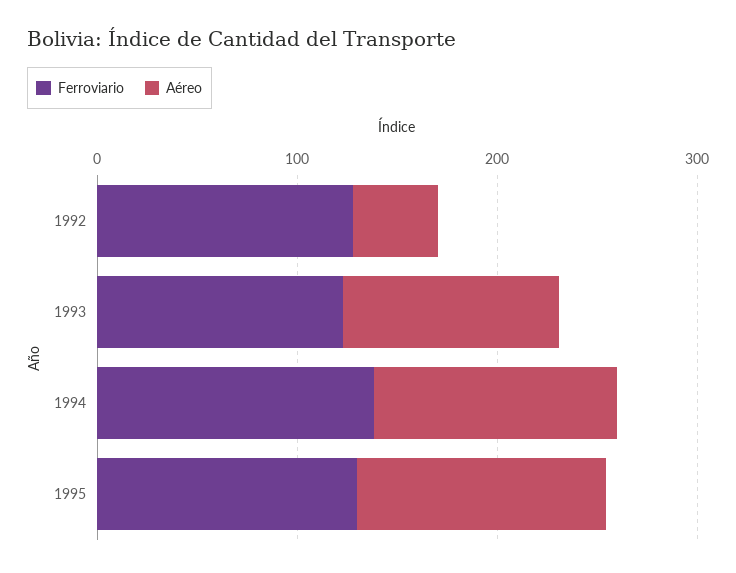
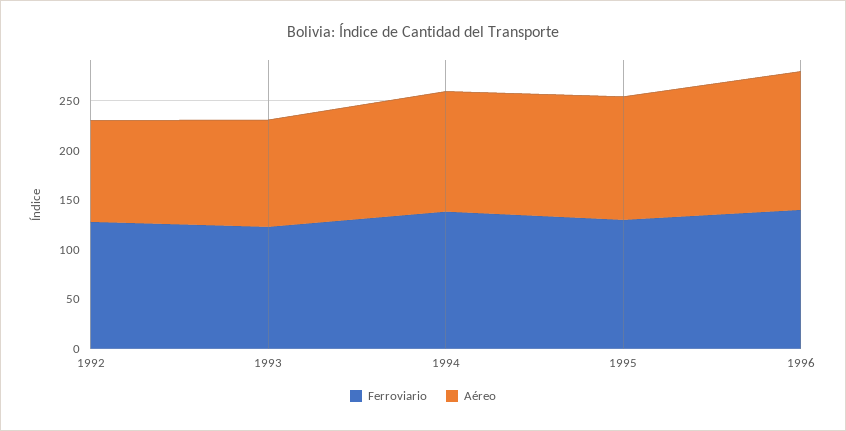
Aéreo, 1992: 40 -> 100
Ferroviario, 1996: none -> 140
Aéreo, 1996: none -> 140

